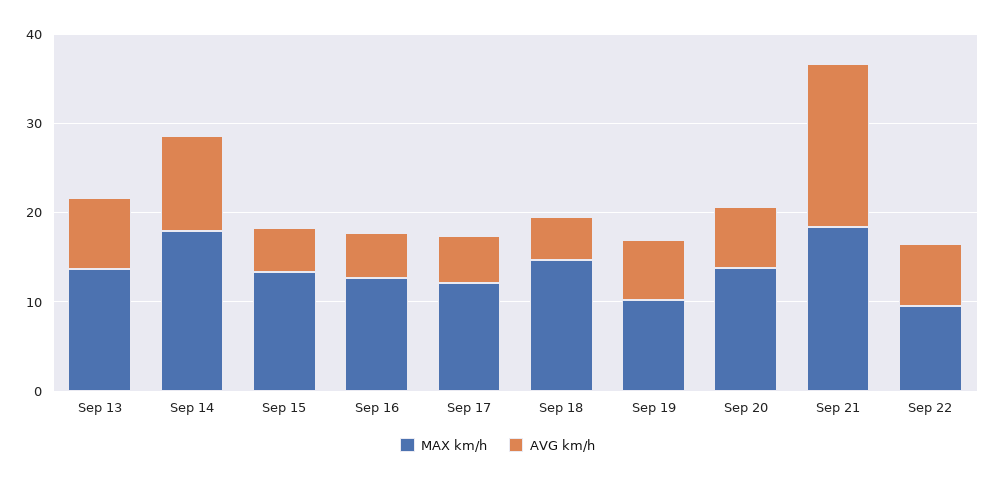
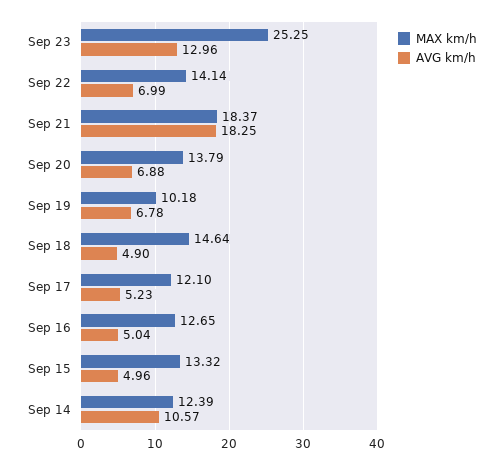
MAX km/h, Sep 13: 14 -> none
AVG km/h, Sep 13: 8 -> none
MAX km/h, Sep 14: 18 -> 12.39
MAX km/h, Sep 22: 10 -> 14.14
MAX km/h, Sep 23: none -> 25.25
AVG km/h, Sep 23: none -> 12.96

